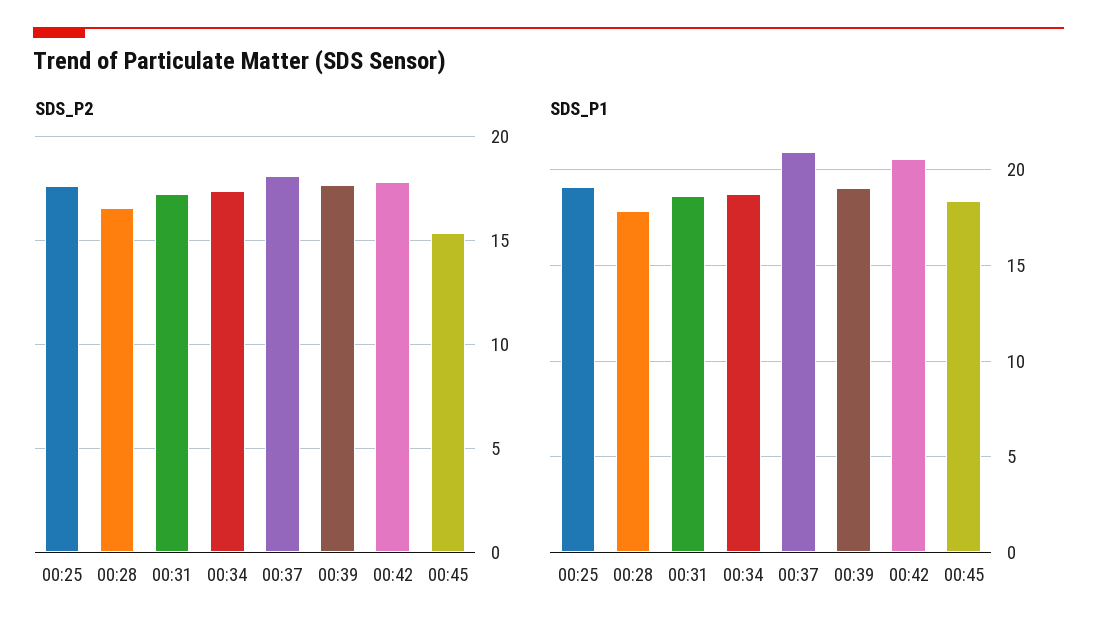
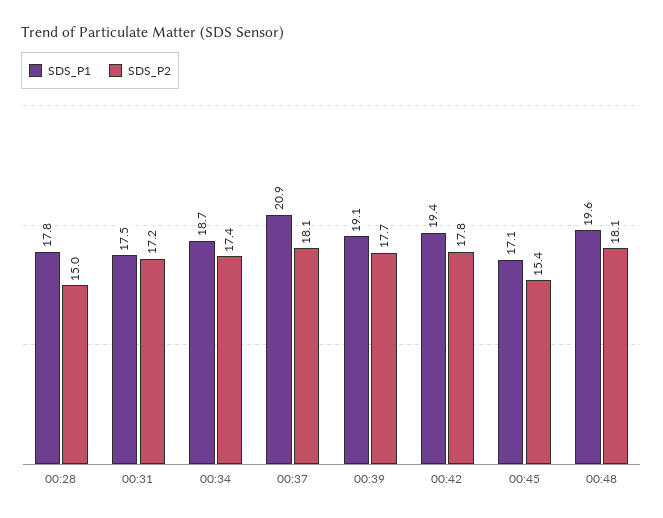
SDS_P2, 00:25: 17.5 -> none
SDS_P2, 00:28: 16.5 -> 15
SDS_P1, 00:25: 19 -> none
SDS_P1, 00:31: 18.5 -> 17.5
SDS_P1, 00:42: 20.5 -> 19.4
SDS_P1, 00:45: 18.5 -> 17.1
SDS_P1, 00:48: none -> 19.6
SDS_P2, 00:48: none -> 18.1

